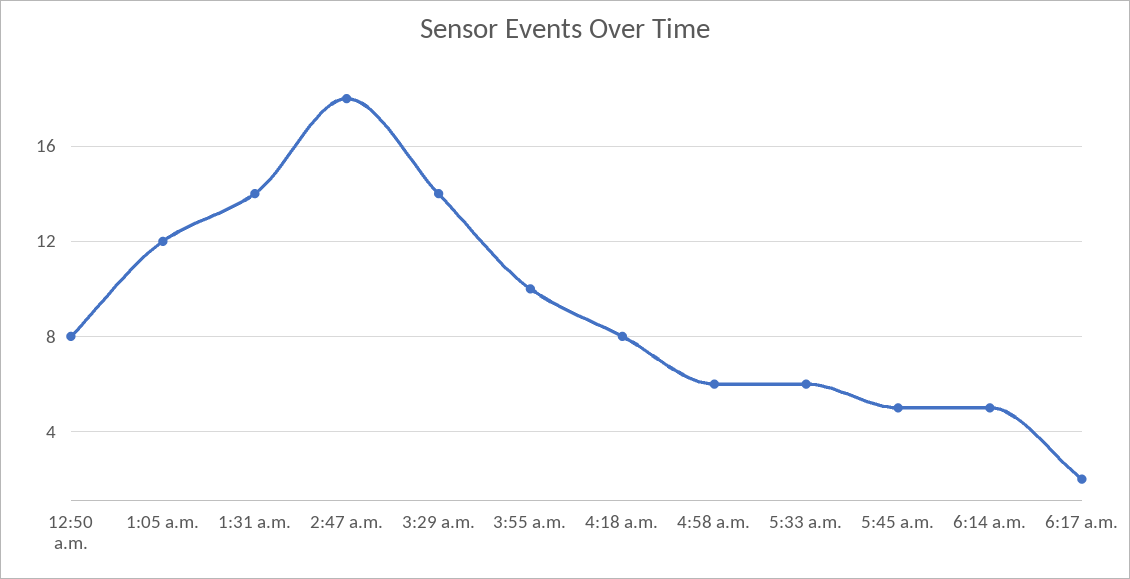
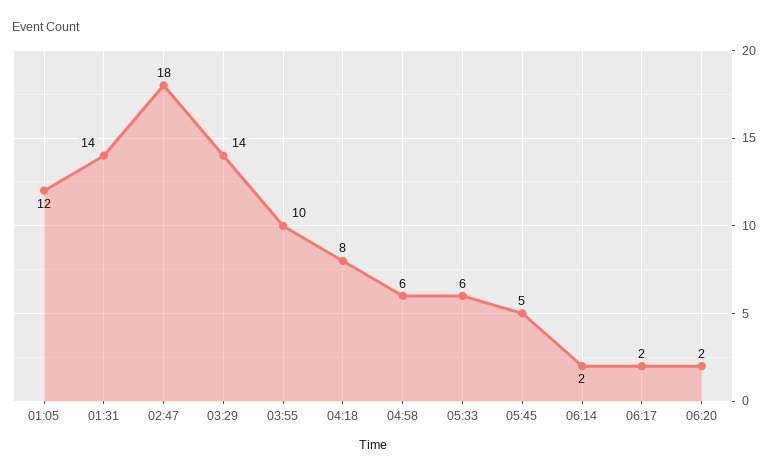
12:50 a.m.: 8 -> none
6:14 a.m.: 5 -> 2
06:20: none -> 2

